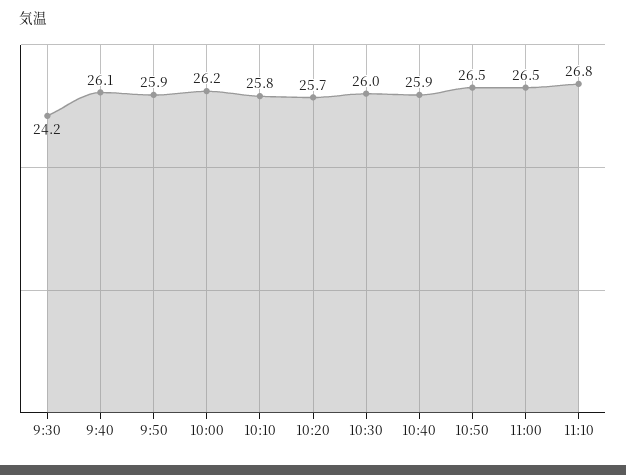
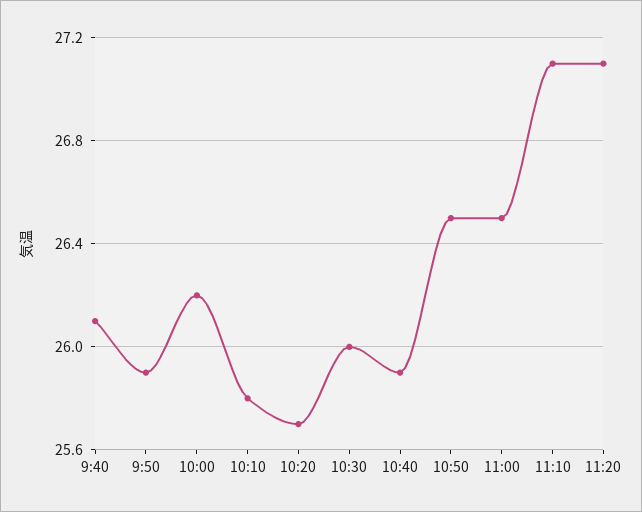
9:30: 24.2 -> none
11:10: 26.8 -> 27.1
11:20: none -> 27.1

